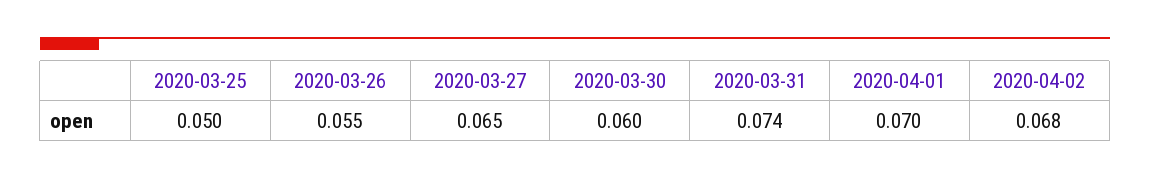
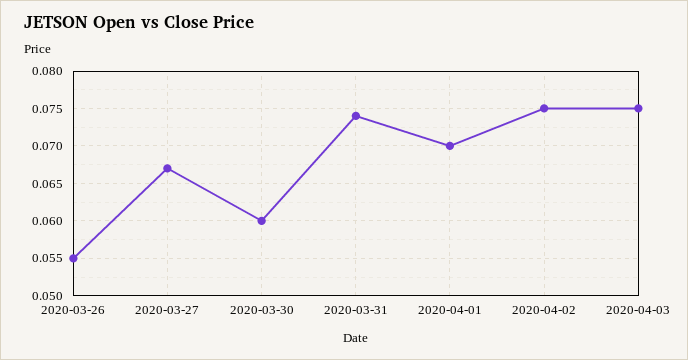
2020-03-25: 0.05 -> none
2020-03-27: 0.065 -> 0.067
2020-04-02: 0.068 -> 0.075
2020-04-03: none -> 0.075

